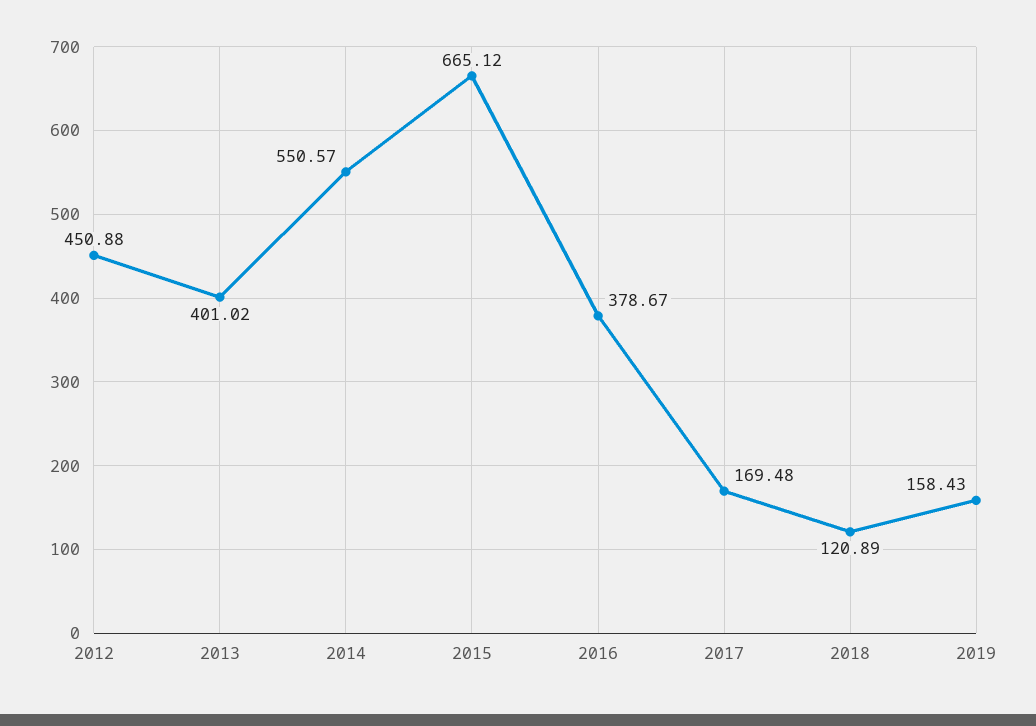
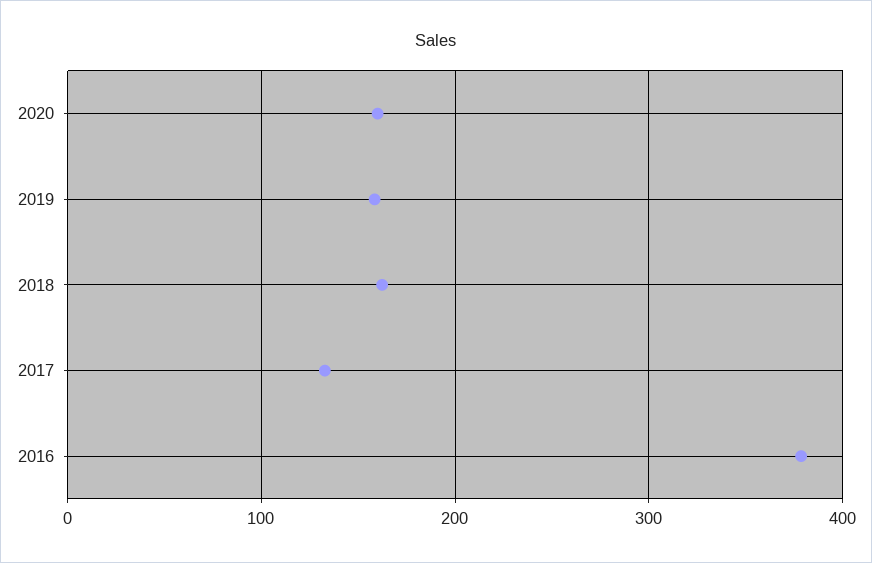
2012: 450.88 -> none
2013: 401.02 -> none
2014: 550.57 -> none
2015: 665.12 -> none
2017: 169.48 -> 130
2018: 120.89 -> 160
2020: none -> 160

